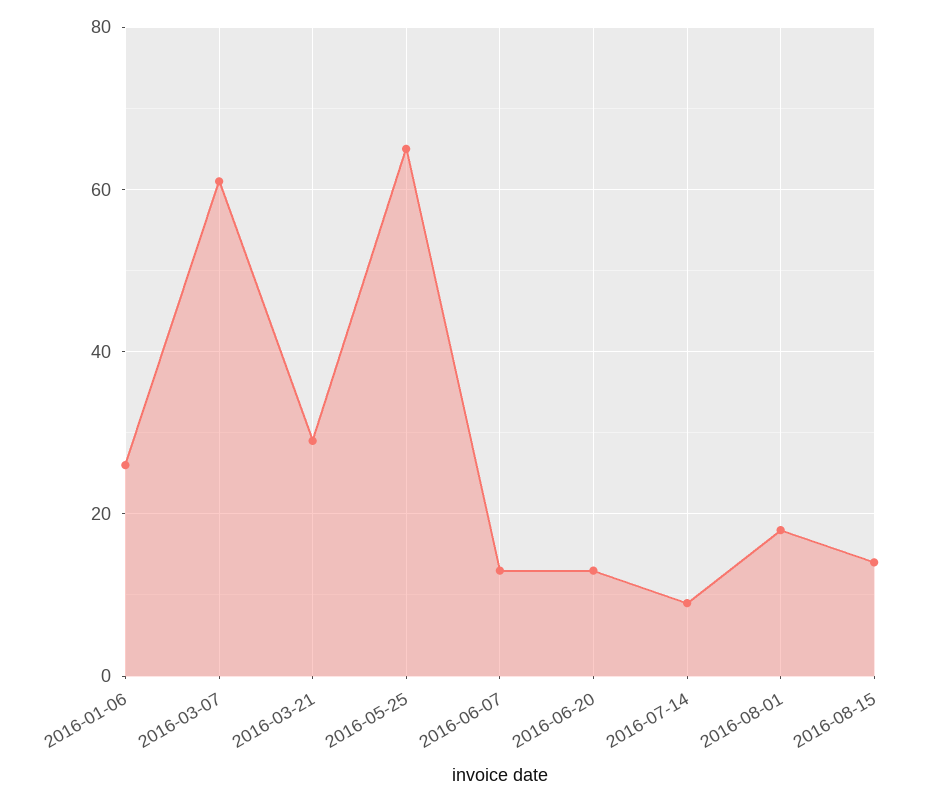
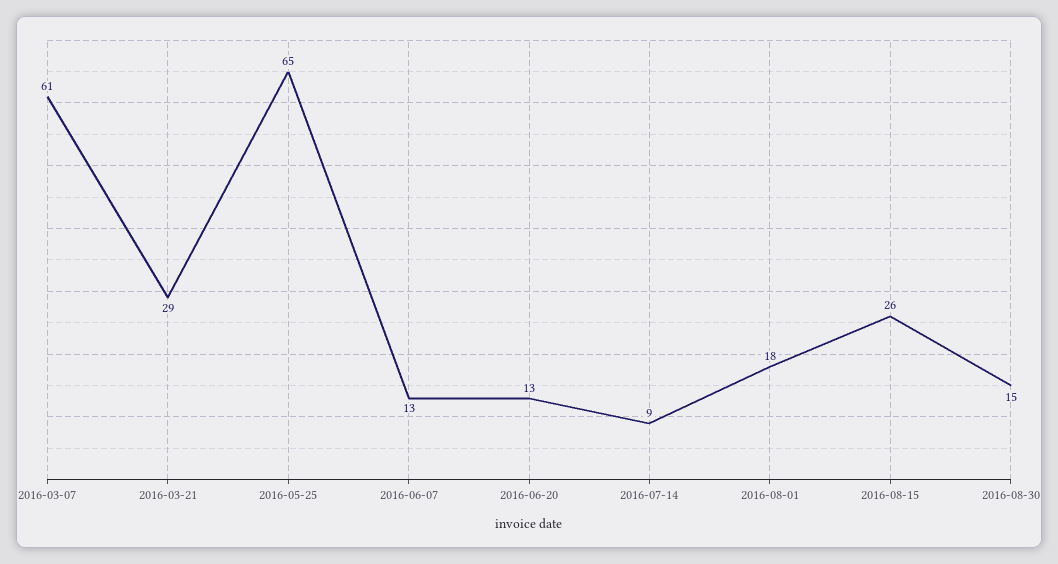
2016-01-06: 25 -> none
2016-08-15: 15 -> 26
2016-08-30: none -> 15

